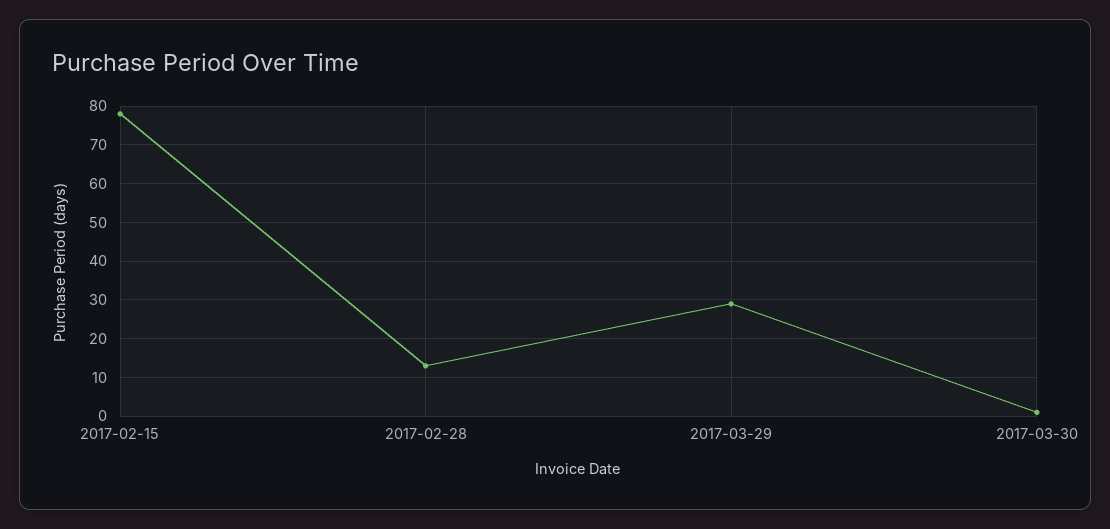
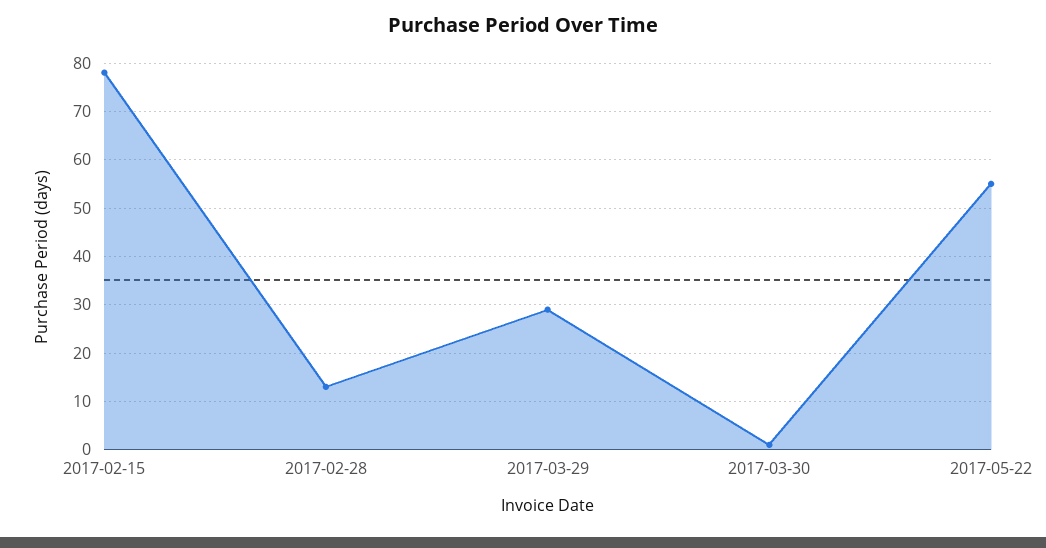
2017-05-22: none -> 55

